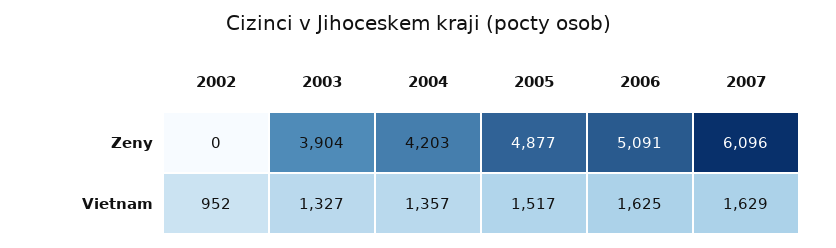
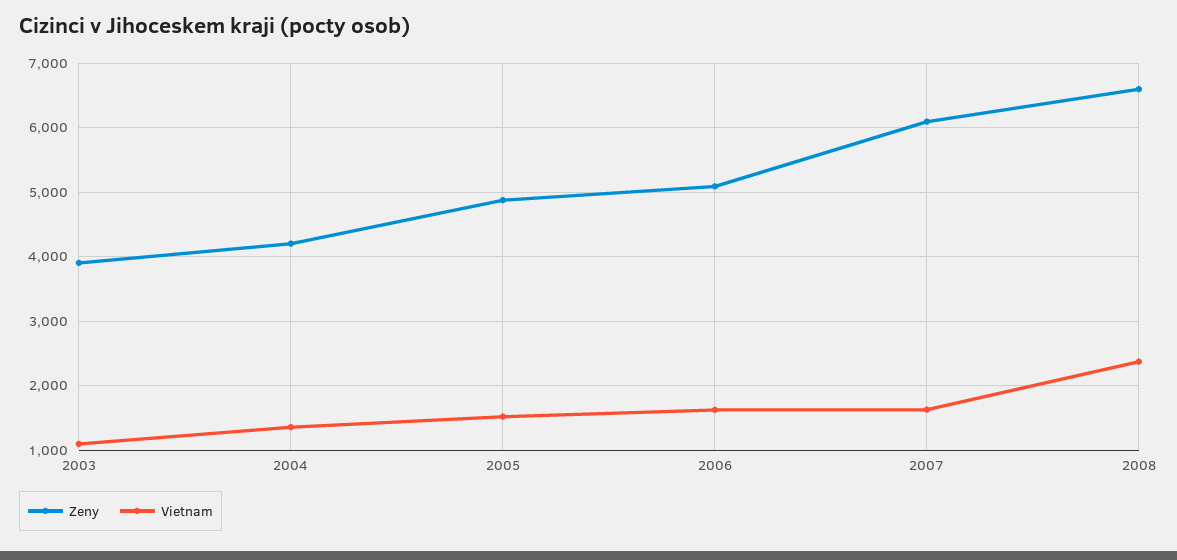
Zeny, 2002: 0 -> none
Vietnam, 2002: 952 -> none
Vietnam, 2003: 1327 -> 1100
Zeny, 2008: none -> 6600
Vietnam, 2008: none -> 2400

